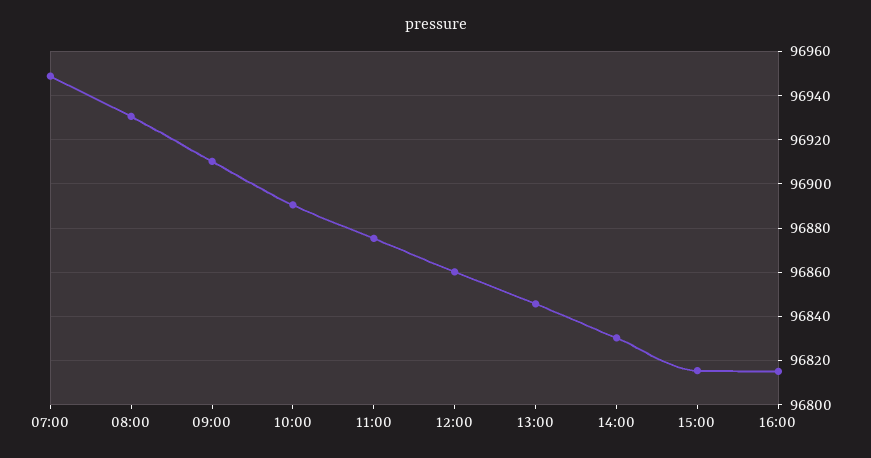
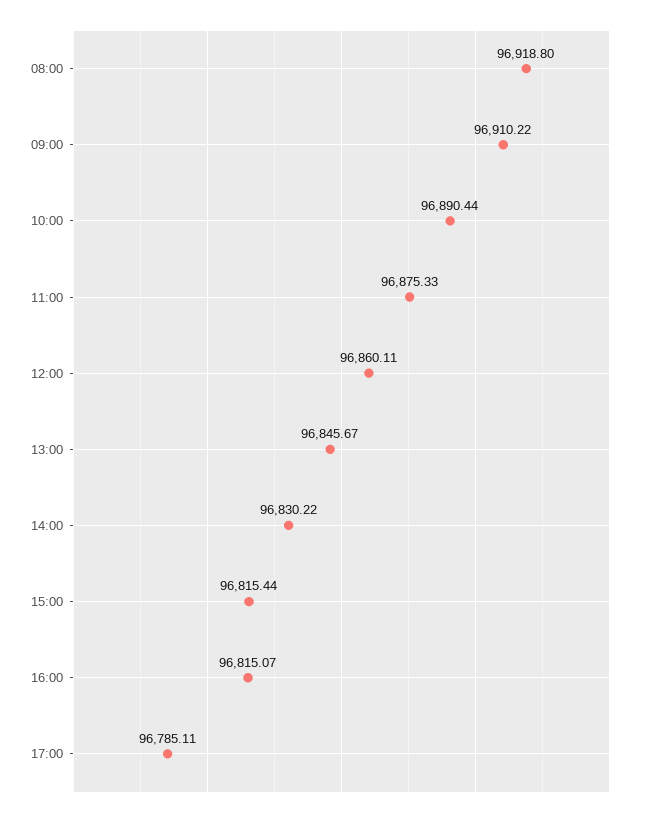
07:00: 96950 -> none
08:00: 96930 -> 96918.8
17:00: none -> 96785.11

